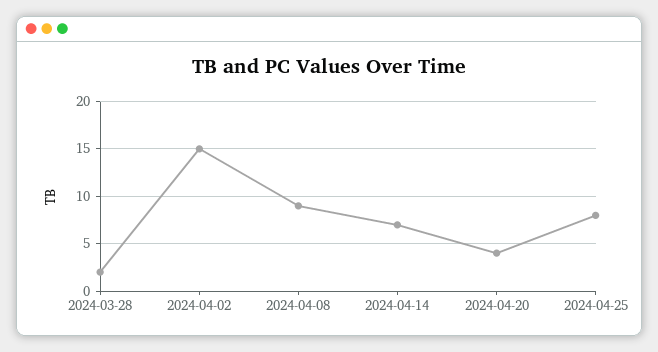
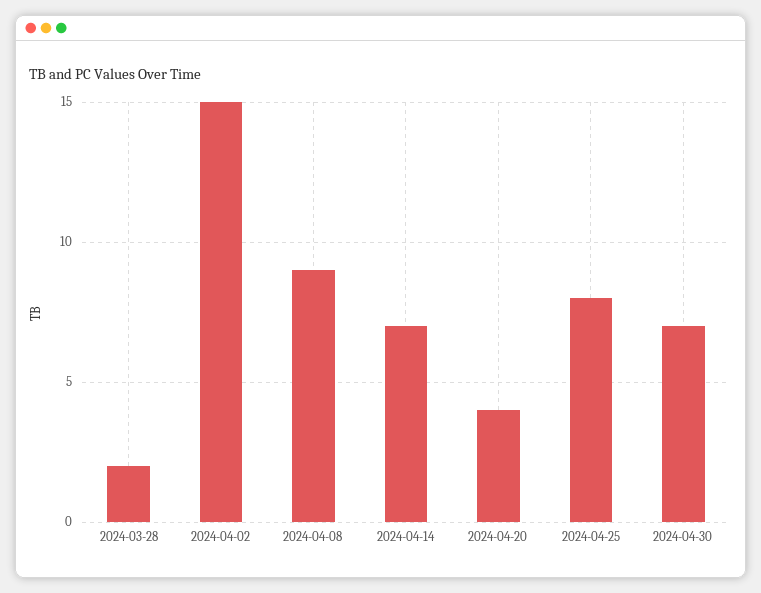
2024-04-30: none -> 7

